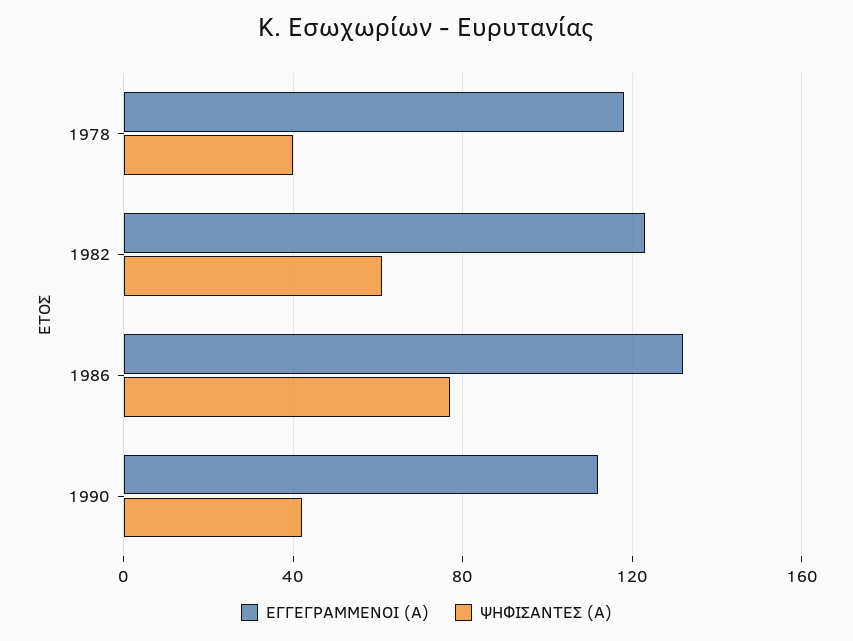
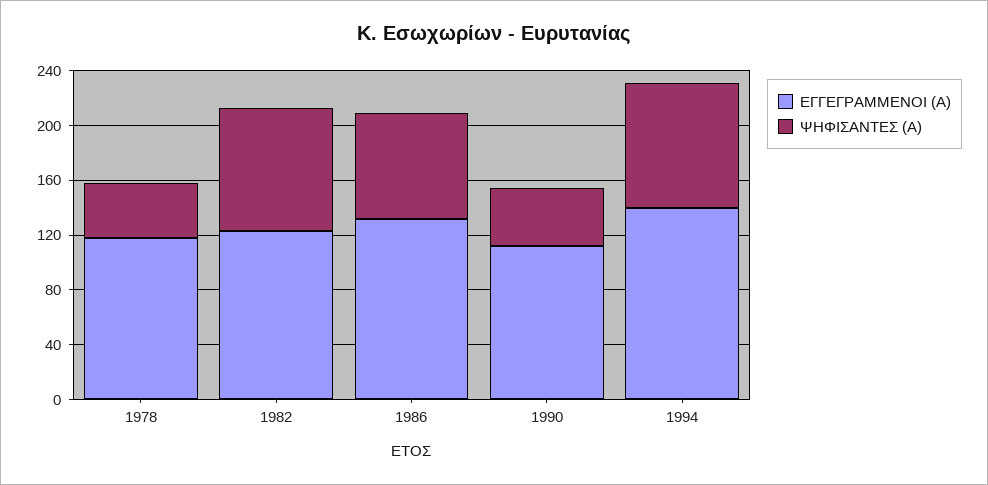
ΨΗΦΙΣΑΝΤΕΣ (Α), 1982: 60 -> 90
ΕΓΓΕΓΡΑΜΜΕΝΟΙ (Α), 1994: none -> 140
ΨΗΦΙΣΑΝΤΕΣ (Α), 1994: none -> 90

